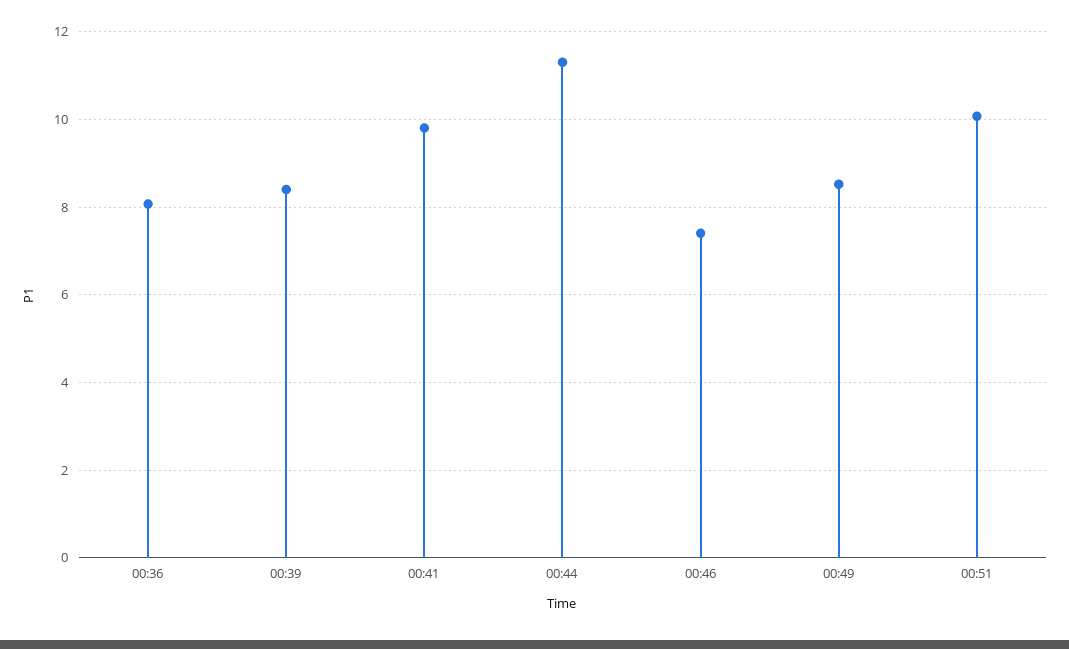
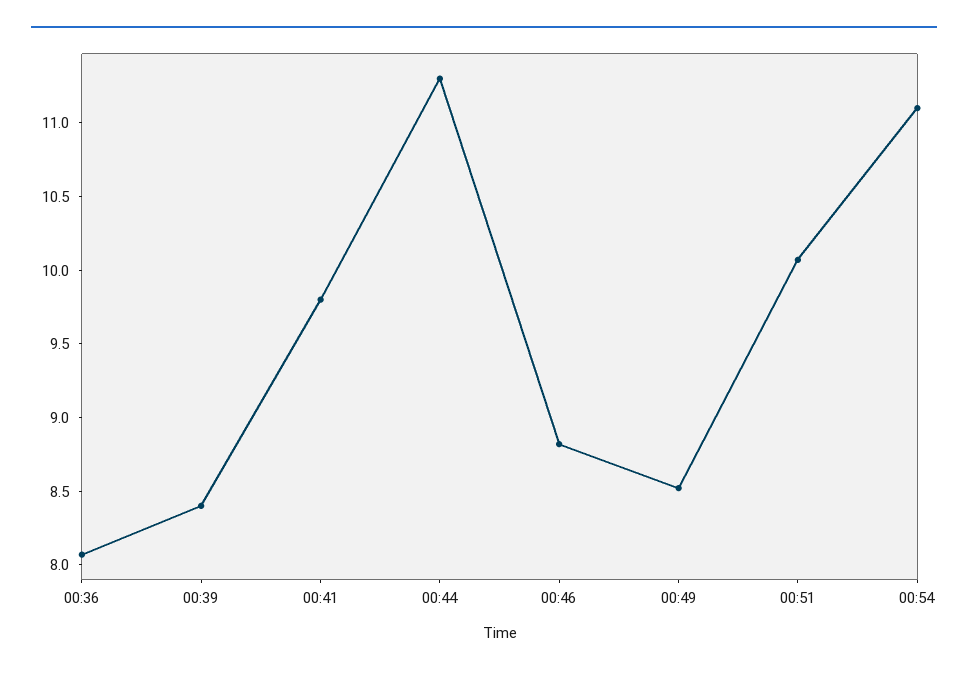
00:46: 7.4 -> 8.8
00:54: none -> 11.1

